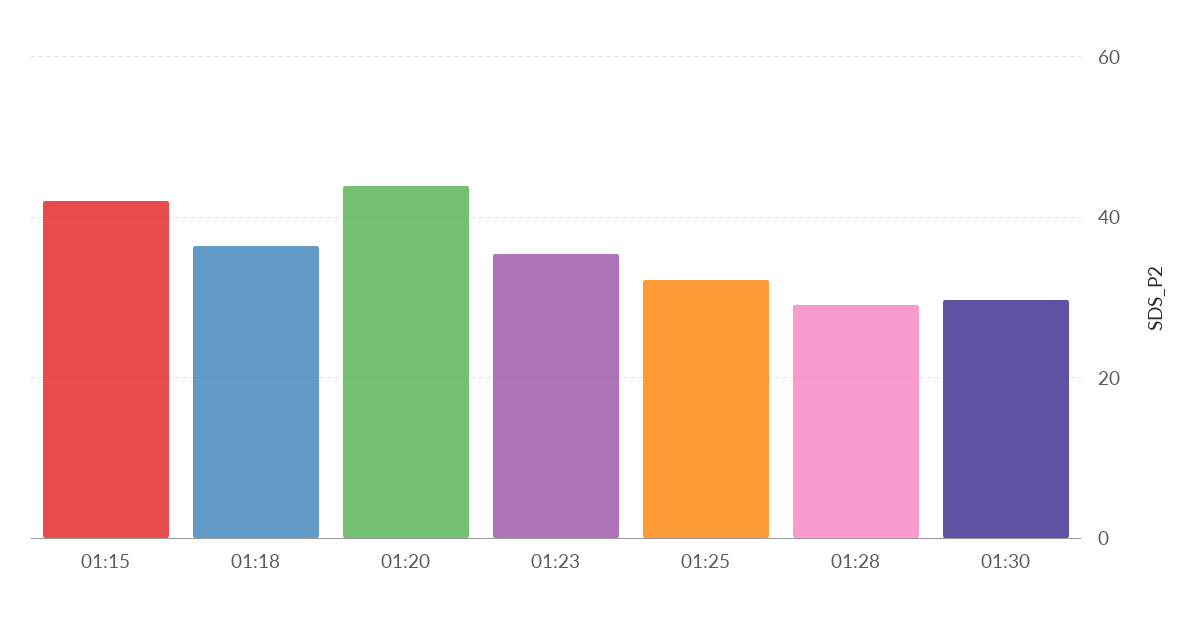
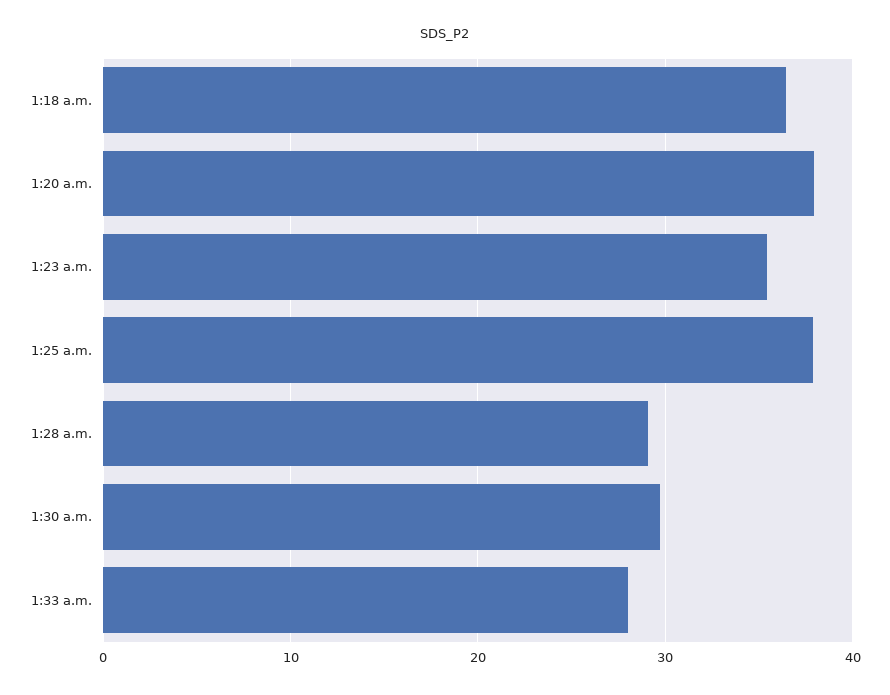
01:15: 42 -> none
01:20: 44 -> 38
01:25: 32 -> 38
1:33 a.m.: none -> 28

